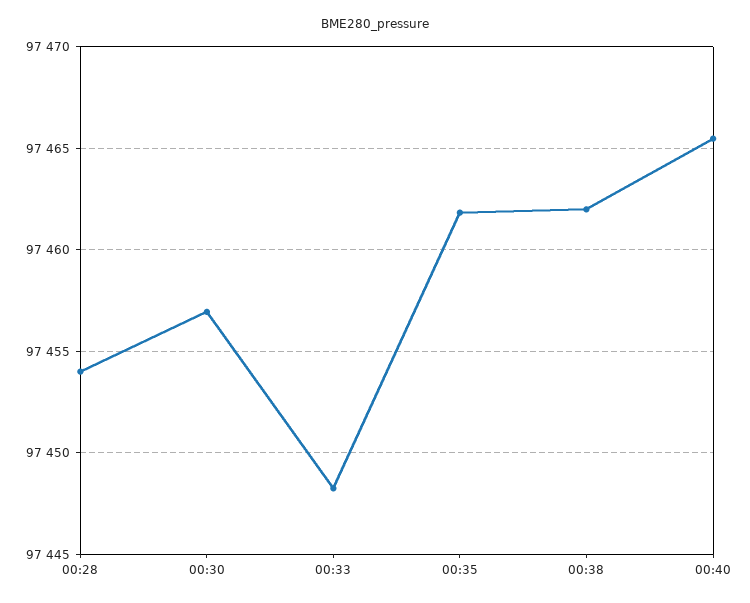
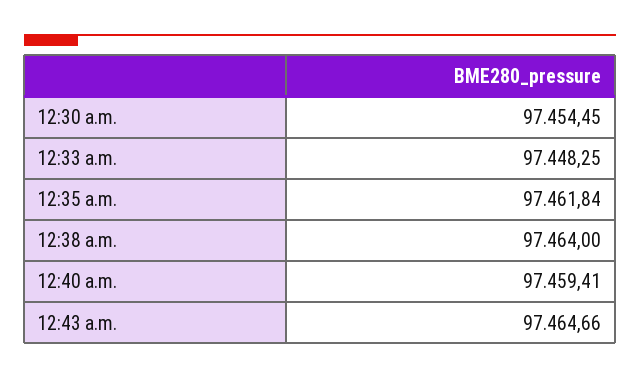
00:28: 97454 -> none
00:30: 97457 -> 97454.45
00:38: 97462 -> 97464
00:40: 97465.5 -> 97459.41
12:43 a.m.: none -> 97464.66

